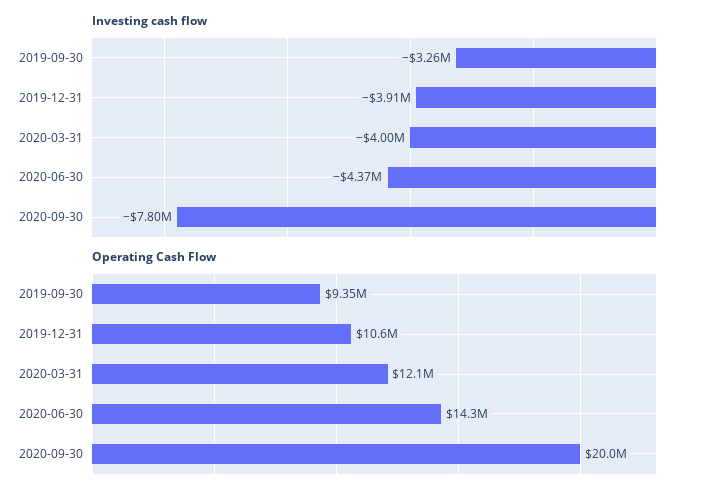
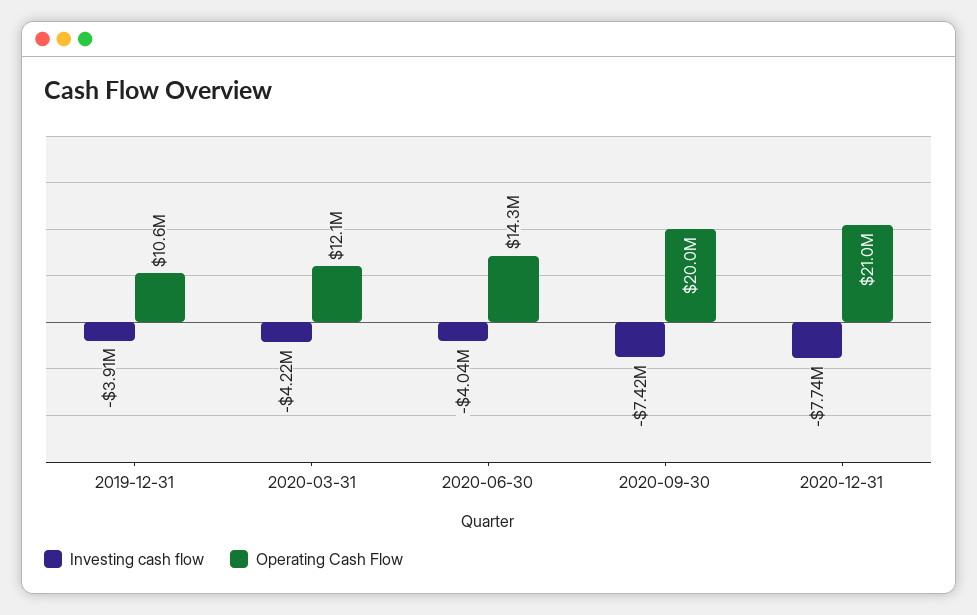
Investing cash flow, 2019-09-30: -3260000 -> none
Investing cash flow, 2020-03-31: -4000000 -> -4220000
Investing cash flow, 2020-06-30: -4370000 -> -4040000
Investing cash flow, 2020-09-30: -7800000 -> -7420000
Operating Cash Flow, 2019-09-30: 9350000 -> none
Investing cash flow, 2020-12-31: none -> -7740000
Operating Cash Flow, 2020-12-31: none -> 21000000

